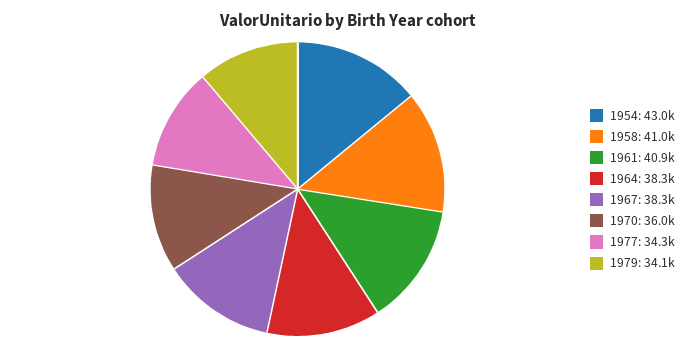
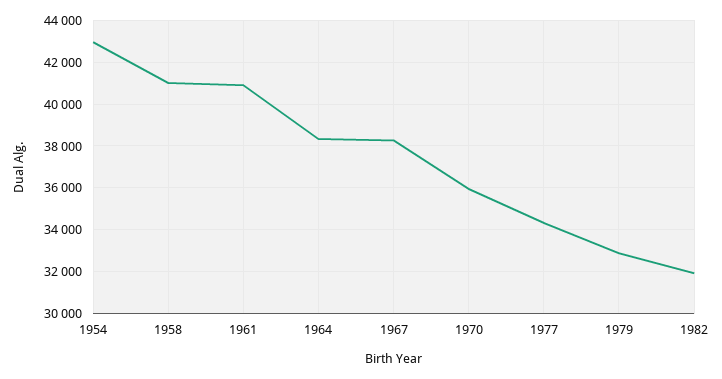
1979: 34100 -> 33000
1982: none -> 32000

